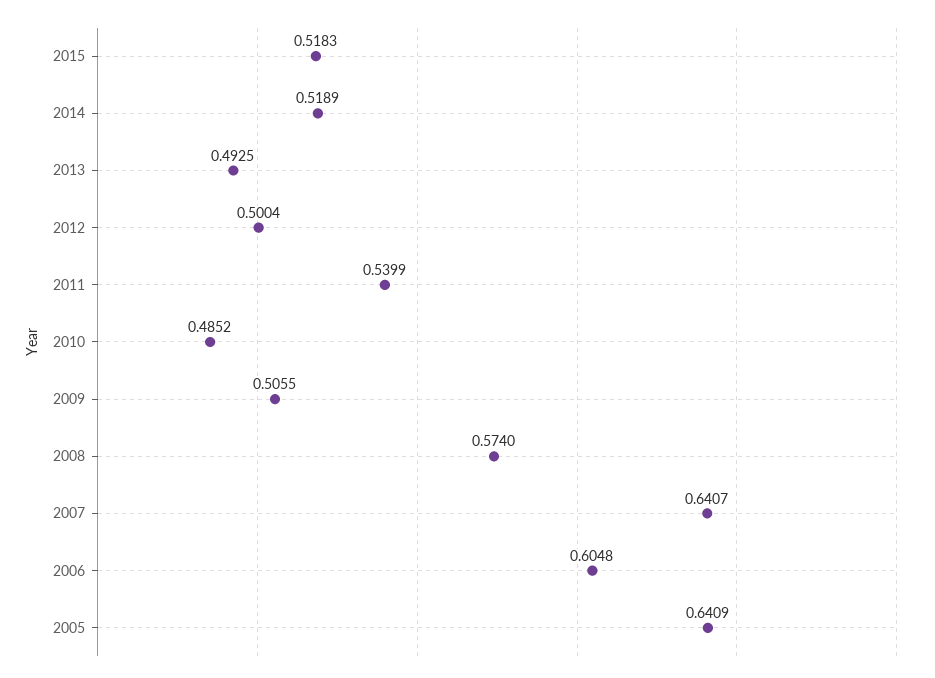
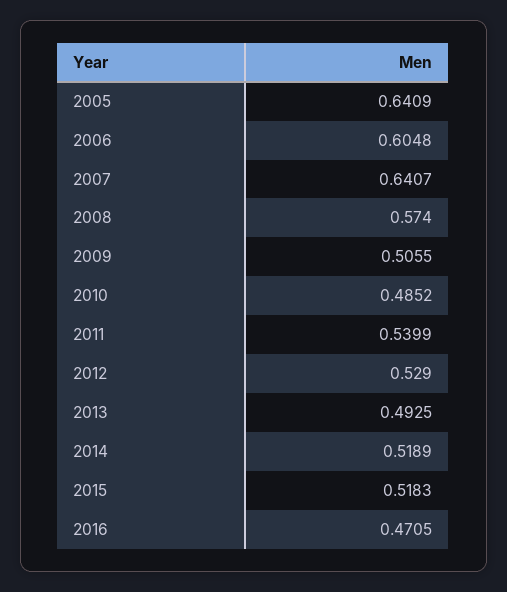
2012: 0.5004 -> 0.529
2016: none -> 0.4705

